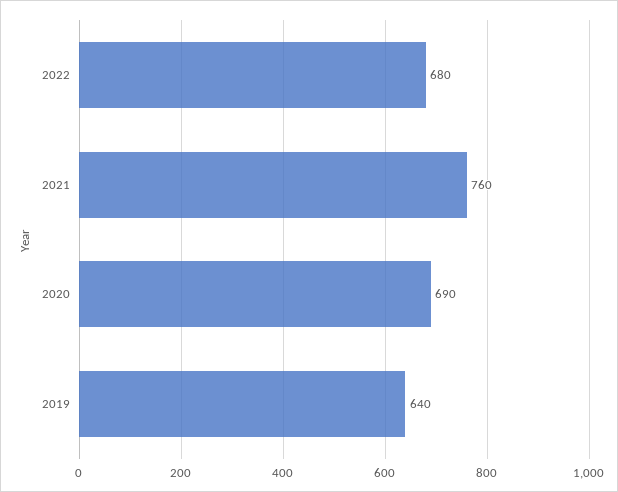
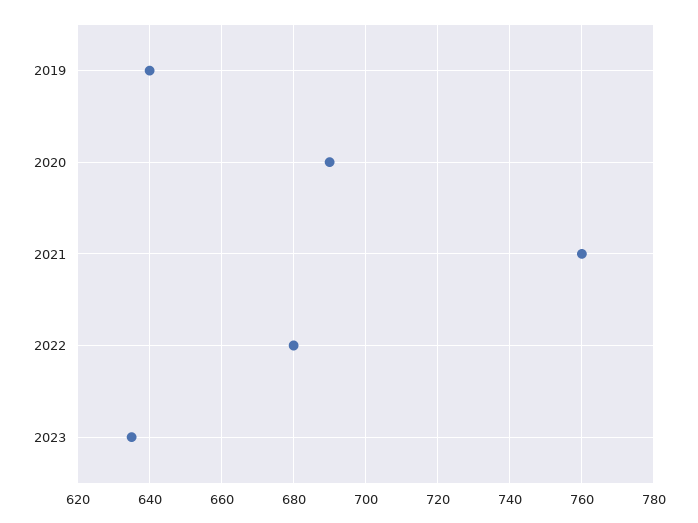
2023: none -> 635

